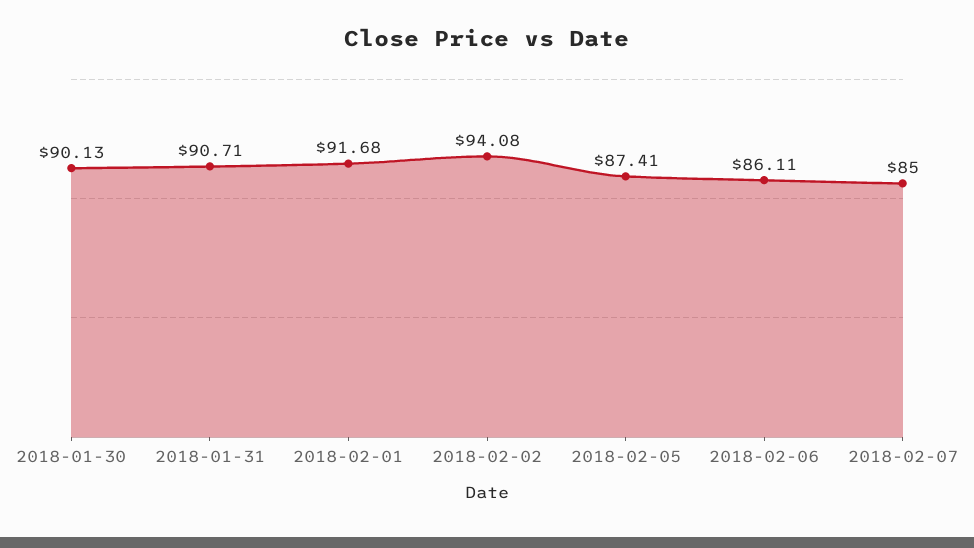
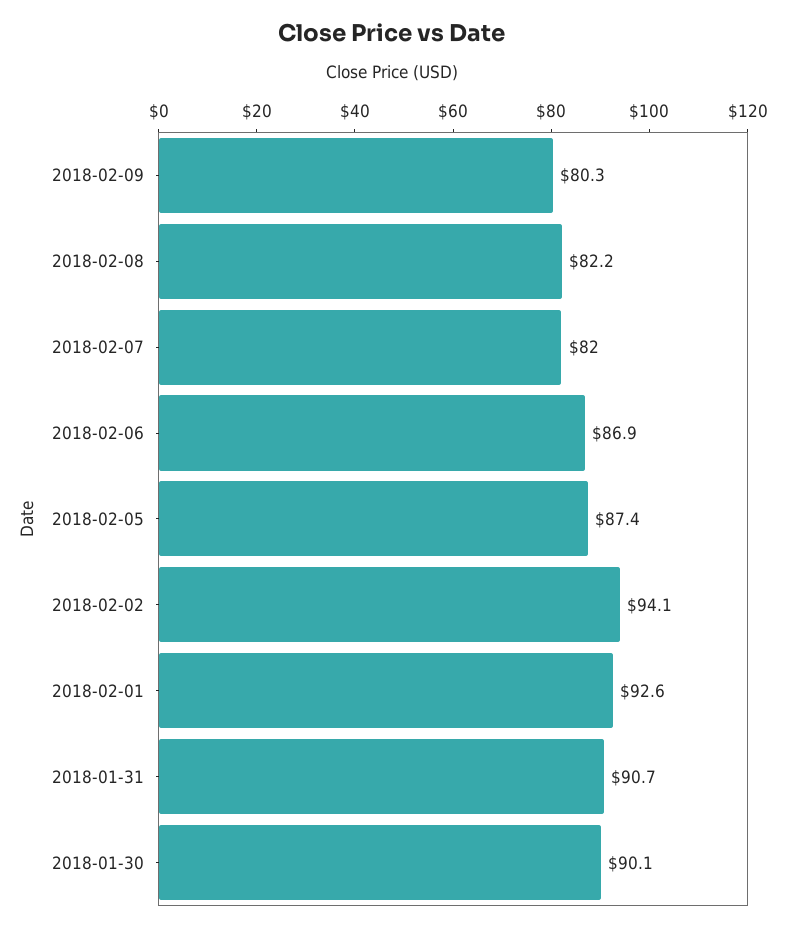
2018-02-01: 91.68 -> 92.6
2018-02-06: 86.11 -> 86.9
2018-02-07: 85 -> 82
2018-02-09: none -> 80.3
2018-02-08: none -> 82.2

